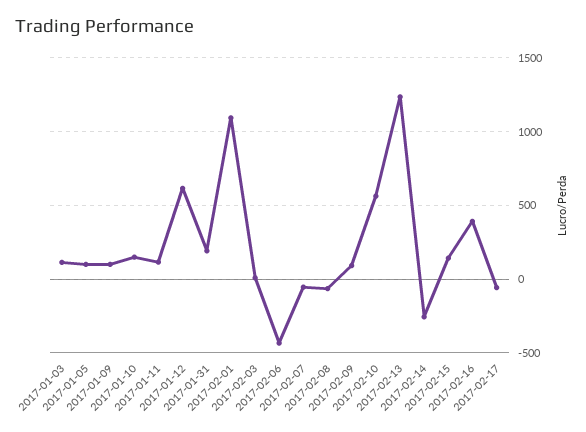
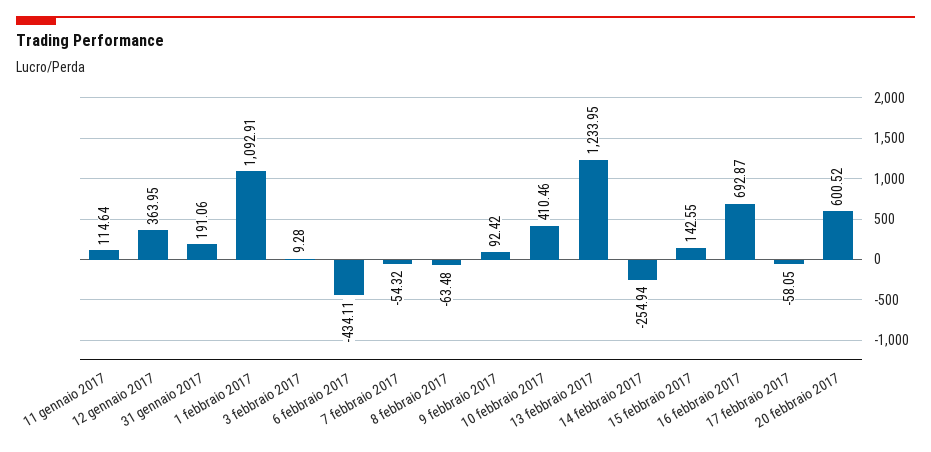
2017-01-03: 100 -> none
2017-01-05: 100 -> none
2017-01-09: 100 -> none
2017-01-10: 150 -> none
2017-01-12: 600 -> 363.95
2017-02-10: 550 -> 410.46
2017-02-16: 400 -> 692.87
20 febbraio 2017: none -> 600.52

